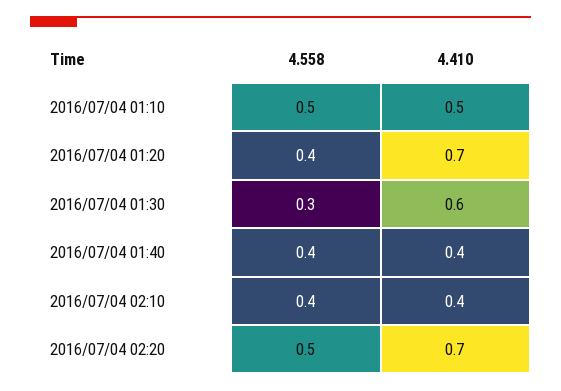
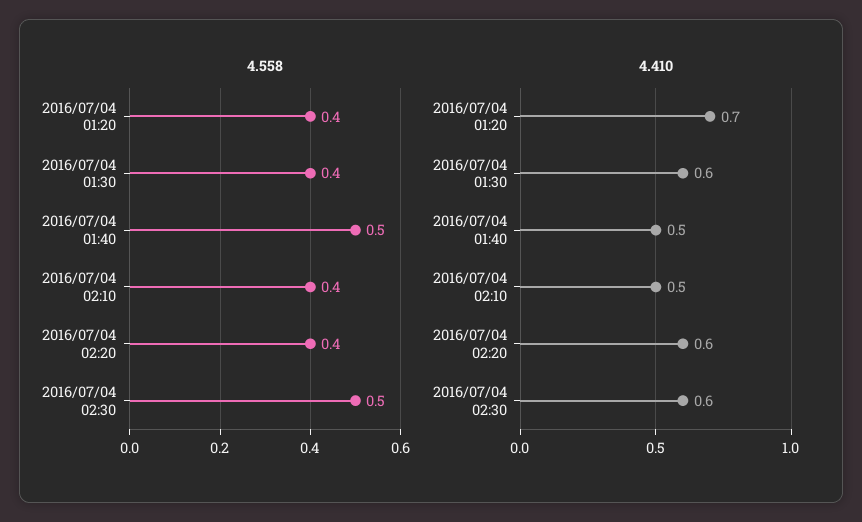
4.558, 2016/07/04 01:10: 0.5 -> none
4.410, 2016/07/04 01:10: 0.5 -> none
4.558, 2016/07/04 01:30: 0.3 -> 0.4
4.558, 2016/07/04 01:40: 0.4 -> 0.5
4.410, 2016/07/04 01:40: 0.4 -> 0.5
4.410, 2016/07/04 02:10: 0.4 -> 0.5
4.558, 2016/07/04 02:20: 0.5 -> 0.4
4.410, 2016/07/04 02:20: 0.7 -> 0.6
4.558, 2016/07/04 02:30: none -> 0.5
4.410, 2016/07/04 02:30: none -> 0.6

